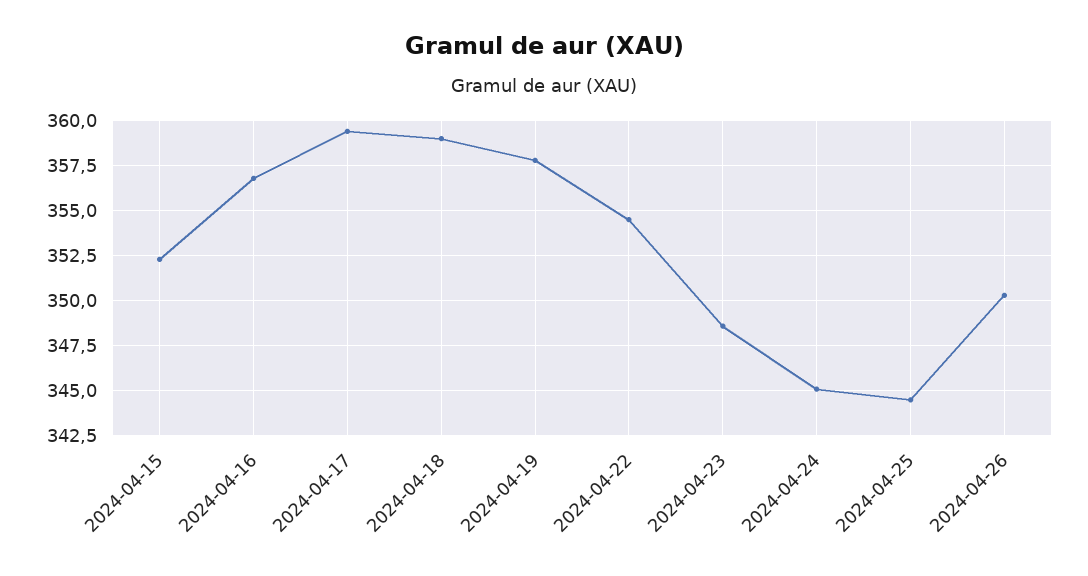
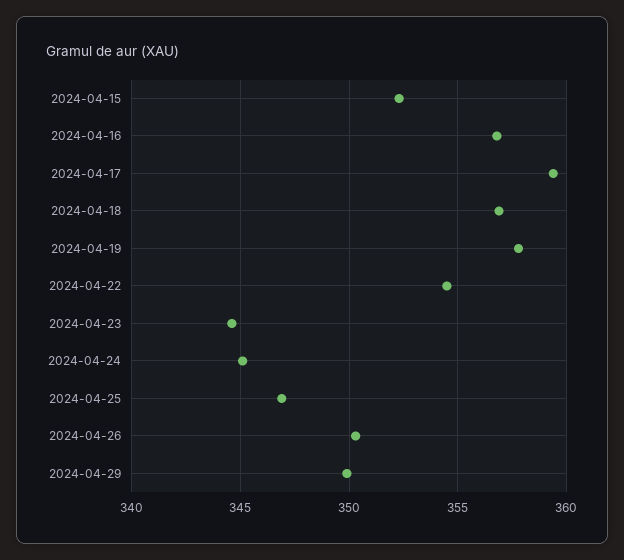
2024-04-18: 359 -> 357
2024-04-23: 348.5 -> 344.5
2024-04-25: 344.5 -> 347
2024-04-29: none -> 350

